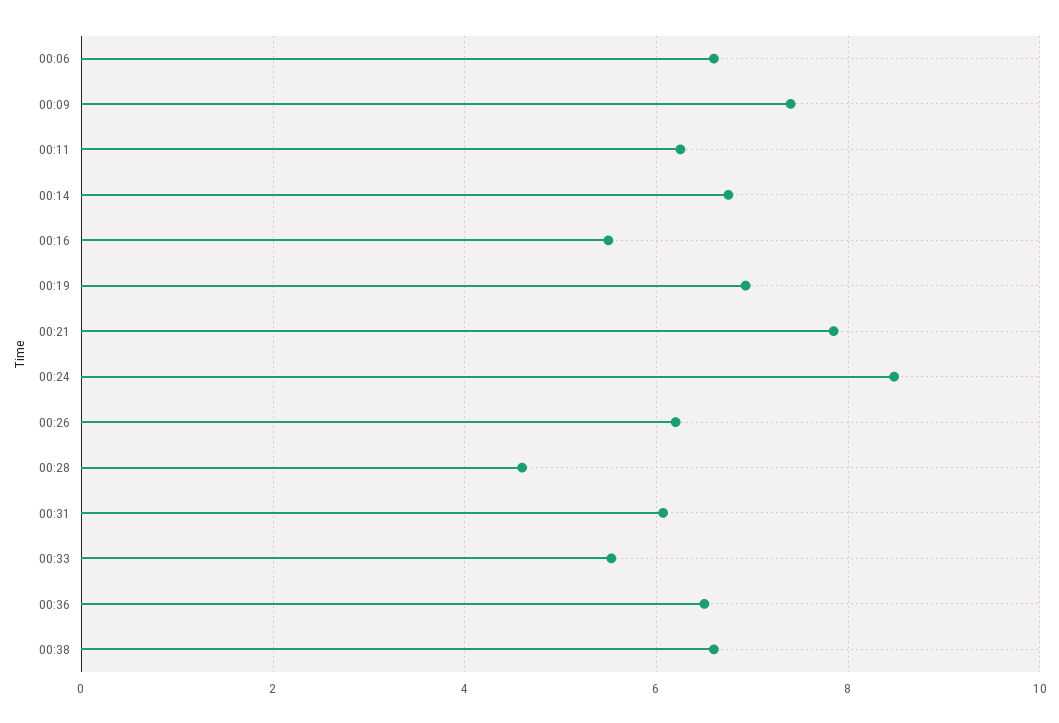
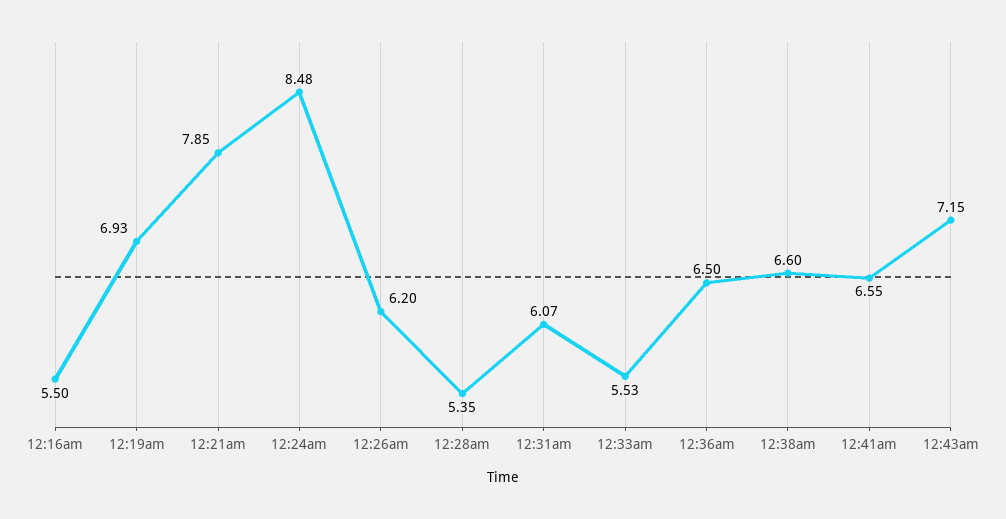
00:06: 6.6 -> none
00:09: 7.4 -> none
00:11: 6.2 -> none
00:14: 6.8 -> none
00:28: 4.6 -> 5.35
12:41am: none -> 6.55
12:43am: none -> 7.15

